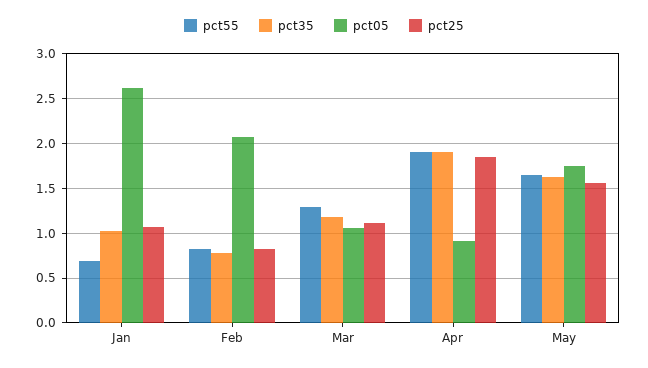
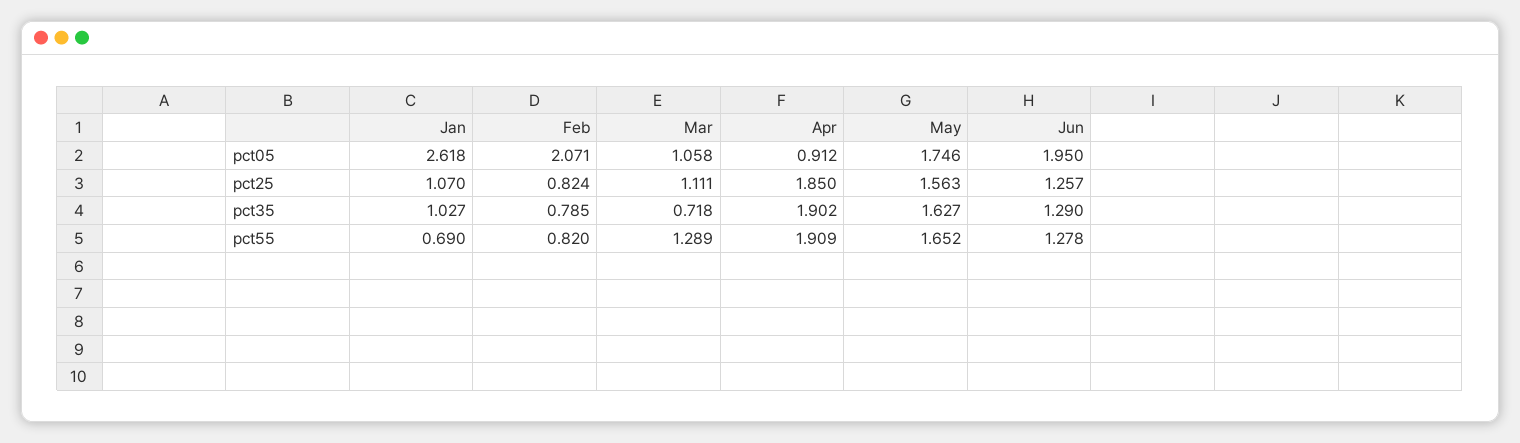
pct35, Mar: 1.2 -> 0.718
pct05, Jun: none -> 1.95
pct25, Jun: none -> 1.257
pct35, Jun: none -> 1.29
pct55, Jun: none -> 1.278

